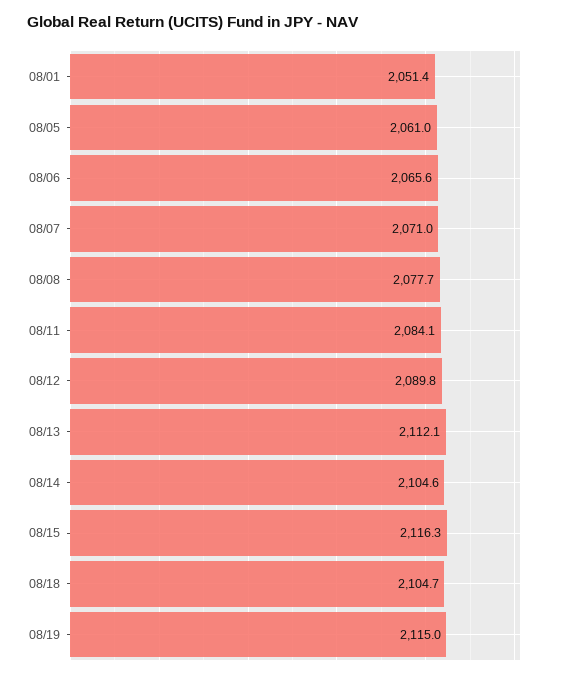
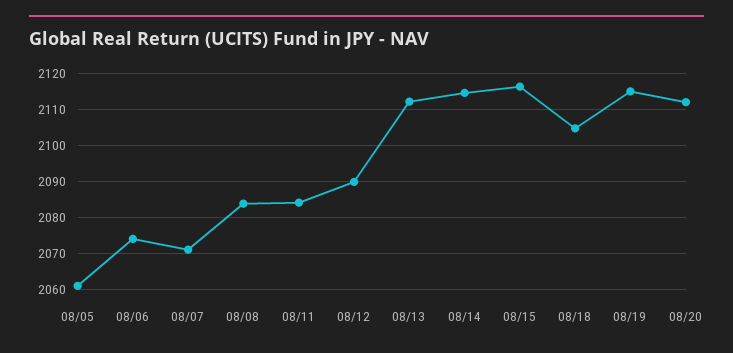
08/01: 2051.4 -> none
08/06: 2065.6 -> 2074
08/08: 2077.7 -> 2084
08/14: 2104.6 -> 2114
08/20: none -> 2112

